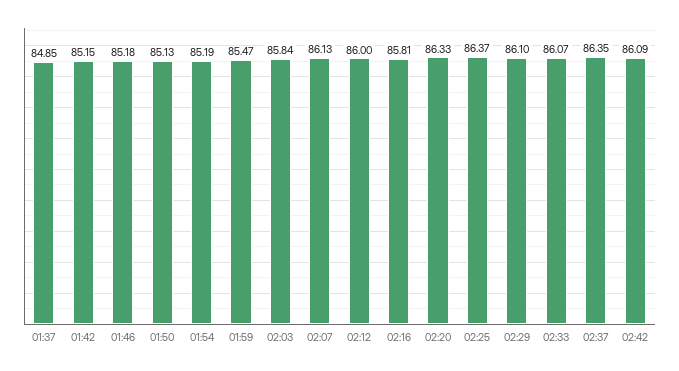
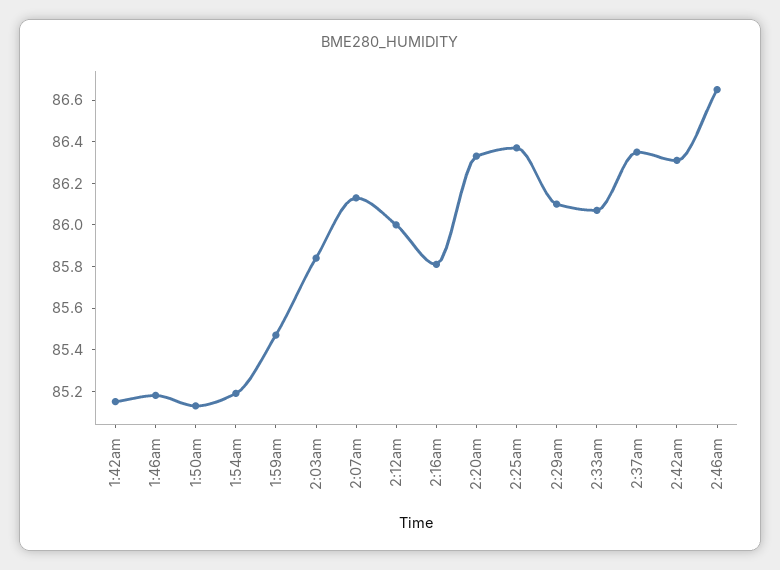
01:37: 84.85 -> none
02:42: 86.09 -> 86.3
2:46am: none -> 86.65

